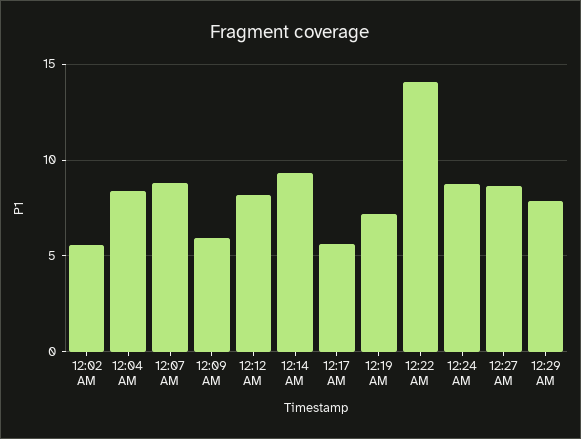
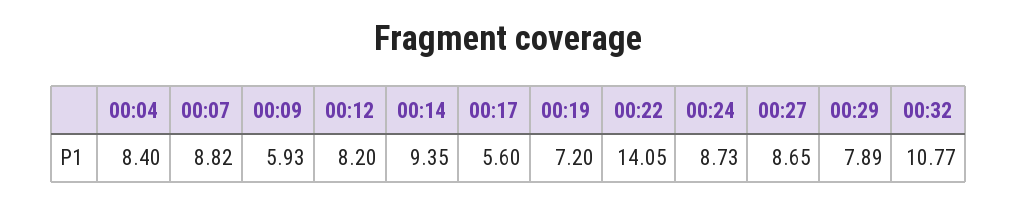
12:02 AM: 5.5 -> none
00:32: none -> 10.77

